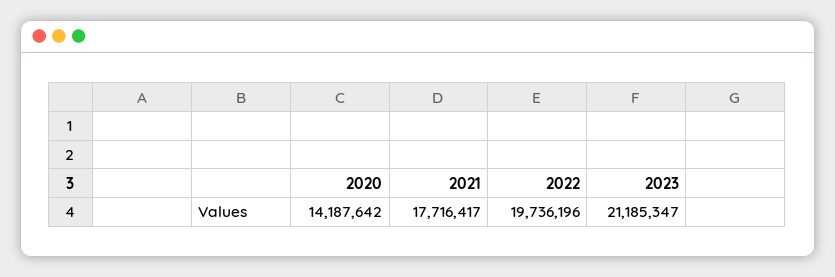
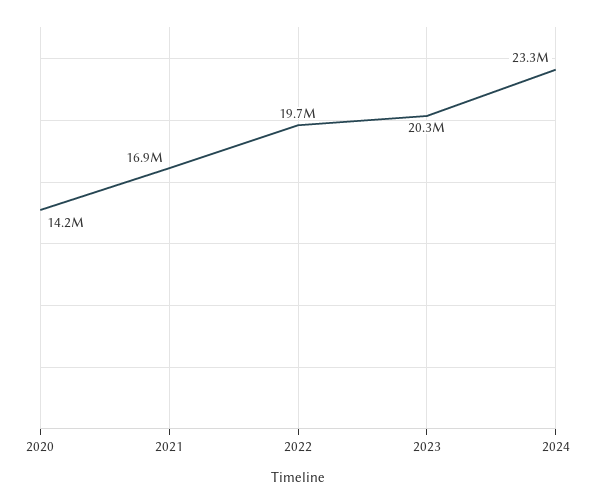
2021: 17716417 -> 16900000
2023: 21185347 -> 20300000
2024: none -> 23300000

